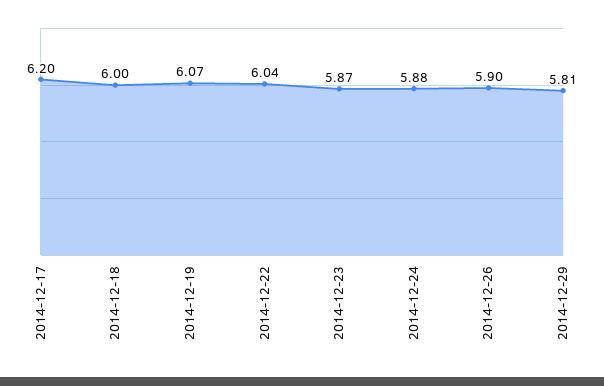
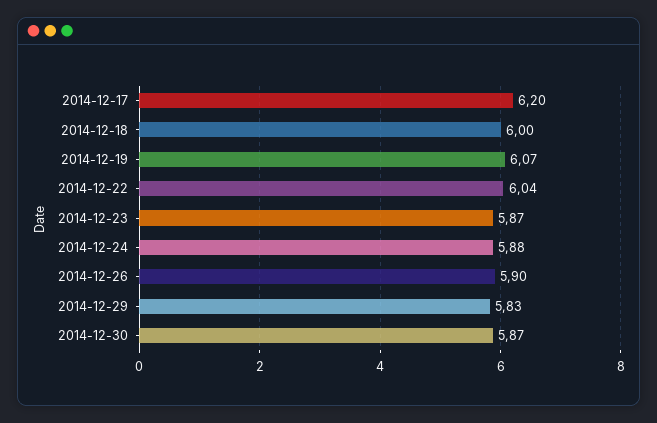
2014-12-29: 5.81 -> 5.83
2014-12-30: none -> 5.87

